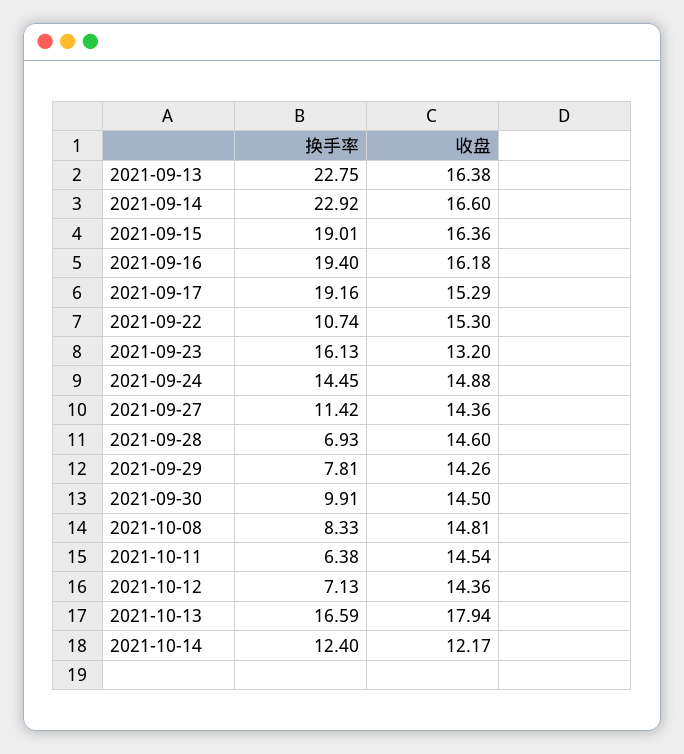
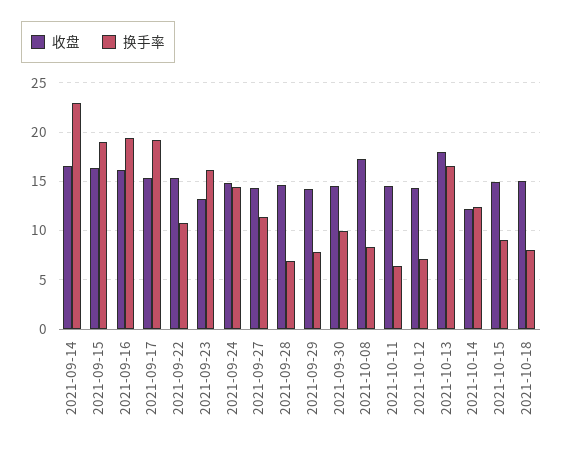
换手率, 2021-09-13: 22.75 -> none
收盘, 2021-09-13: 16.38 -> none
收盘, 2021-10-08: 14.81 -> 17
收盘, 2021-10-15: none -> 15
换手率, 2021-10-15: none -> 9
收盘, 2021-10-18: none -> 15
换手率, 2021-10-18: none -> 8

